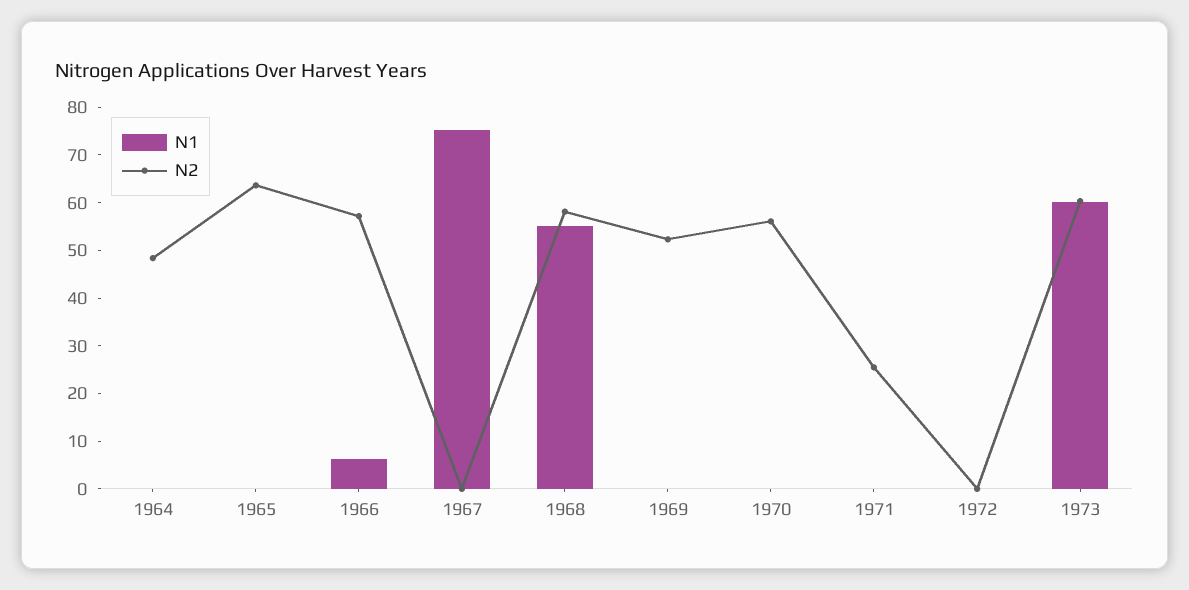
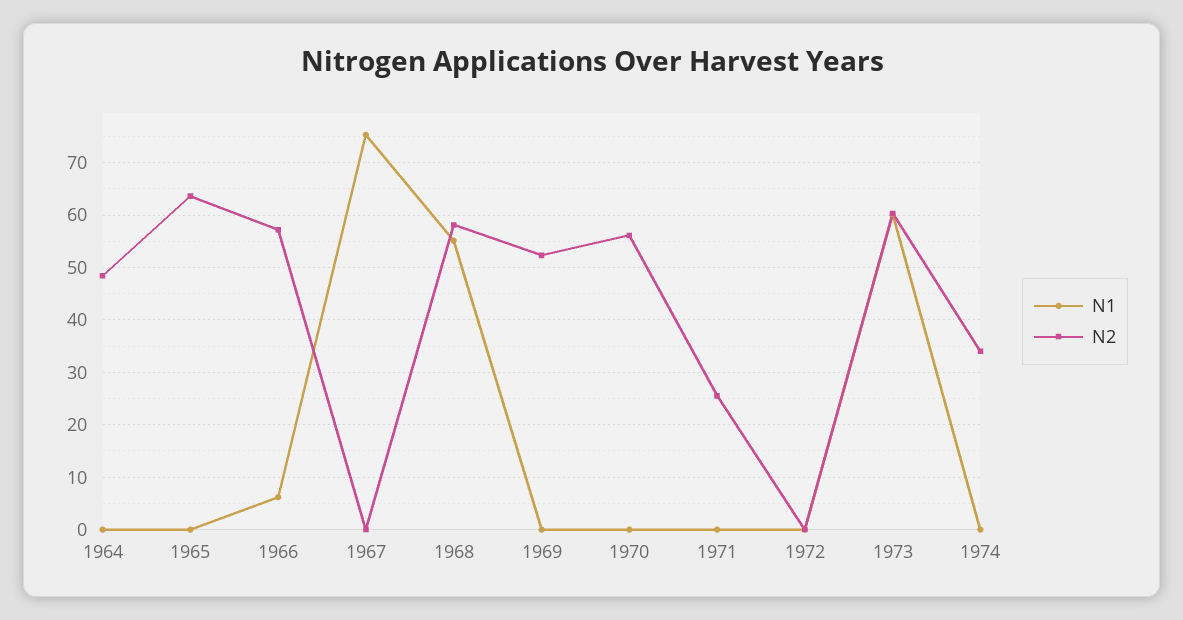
N1, 1974: none -> 0
N2, 1974: none -> 34

